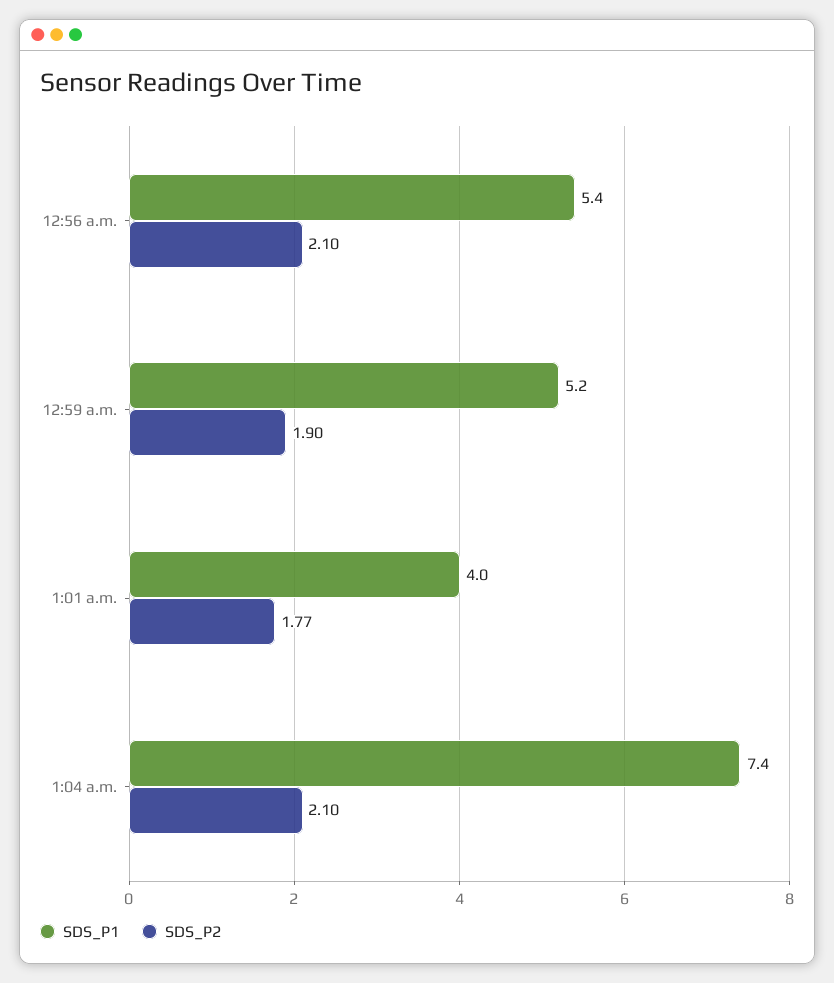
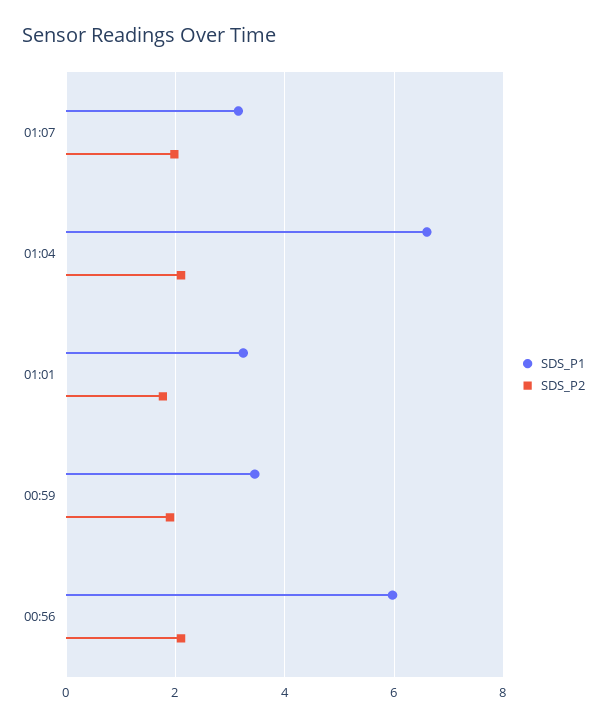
SDS_P1, 12:56 a.m.: 5.4 -> 6
SDS_P1, 12:59 a.m.: 5.2 -> 3.4
SDS_P1, 1:01 a.m.: 4 -> 3.2
SDS_P1, 1:04 a.m.: 7.4 -> 6.6
SDS_P1, 01:07: none -> 3.2
SDS_P2, 01:07: none -> 2

